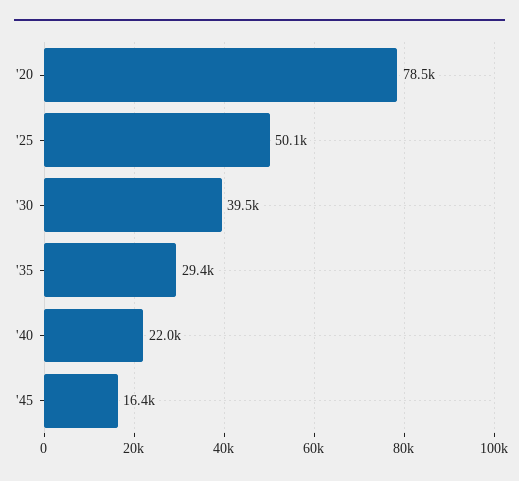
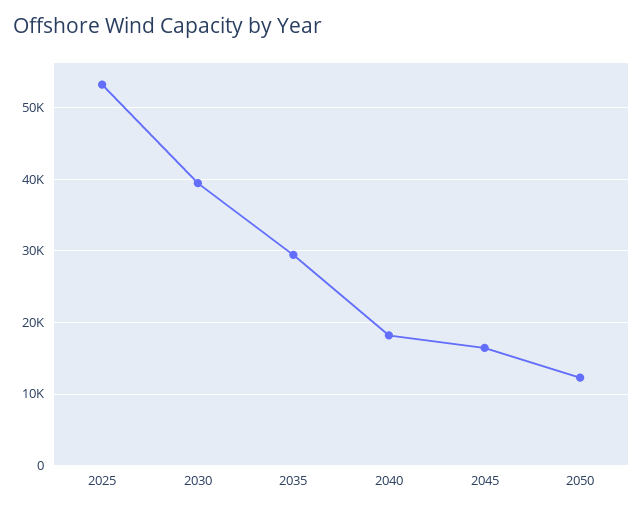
'20: 78500 -> none
'25: 50100 -> 53000
'40: 22000 -> 18000
2050: none -> 12000

